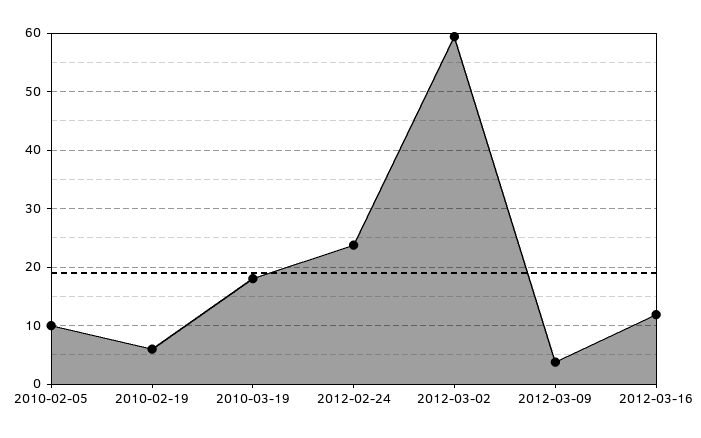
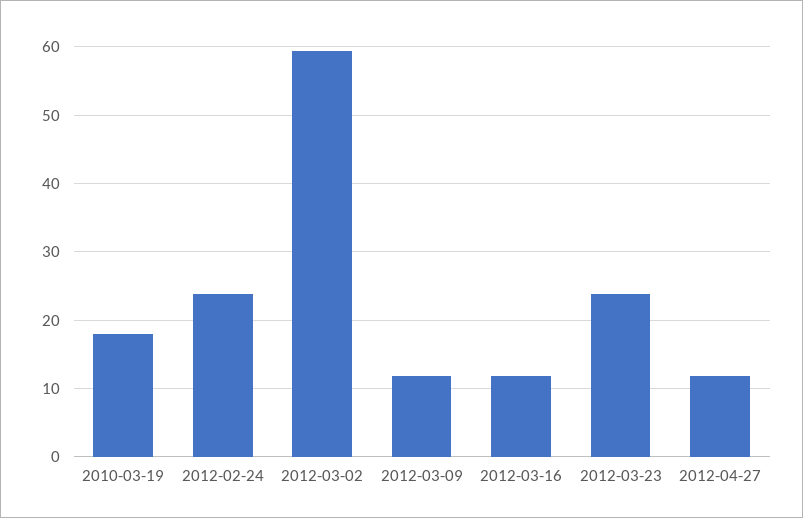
2010-02-05: 10 -> none
2010-02-19: 6 -> none
2012-03-09: 4 -> 12
2012-03-23: none -> 24
2012-04-27: none -> 12

